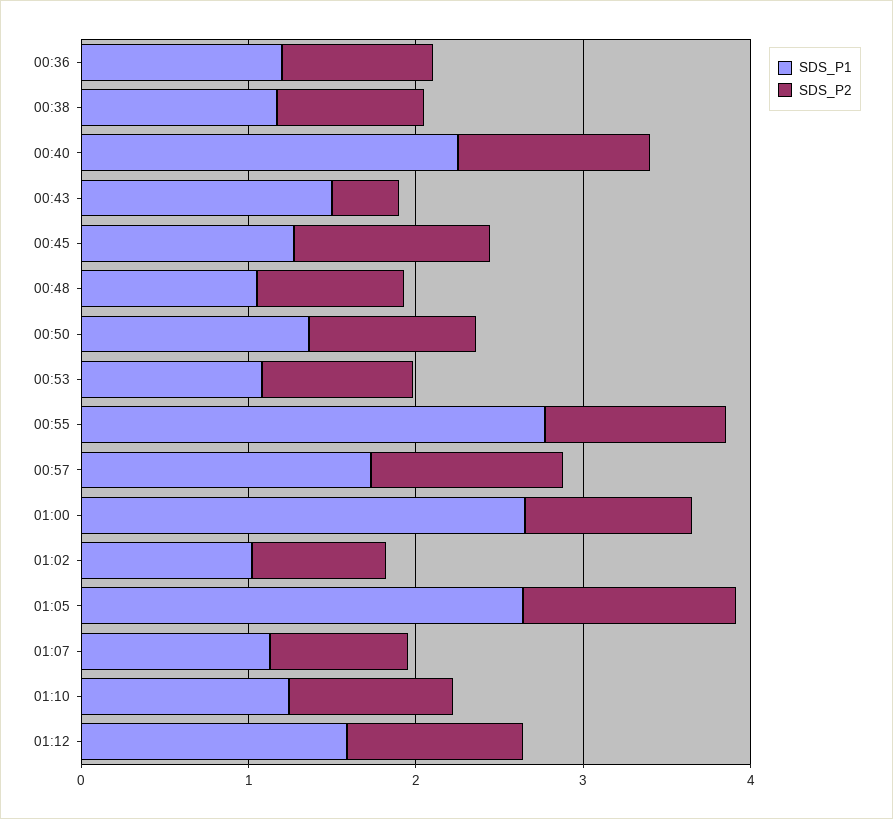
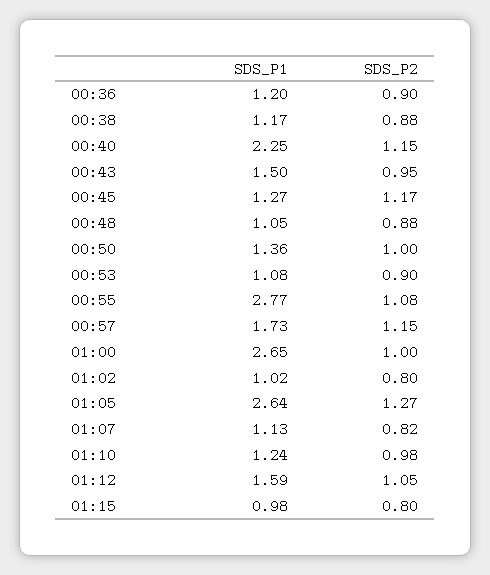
SDS_P2, 00:43: 0.4 -> 0.95
SDS_P1, 01:15: none -> 0.98
SDS_P2, 01:15: none -> 0.8

